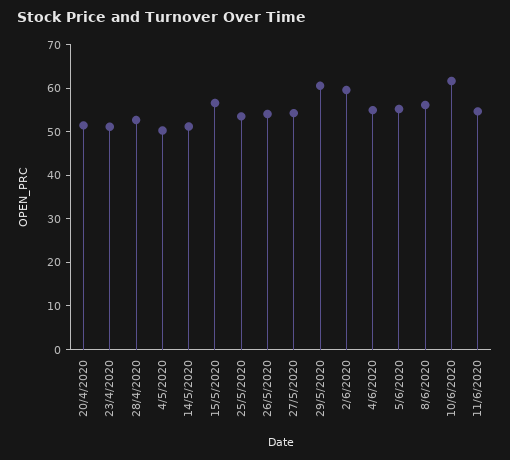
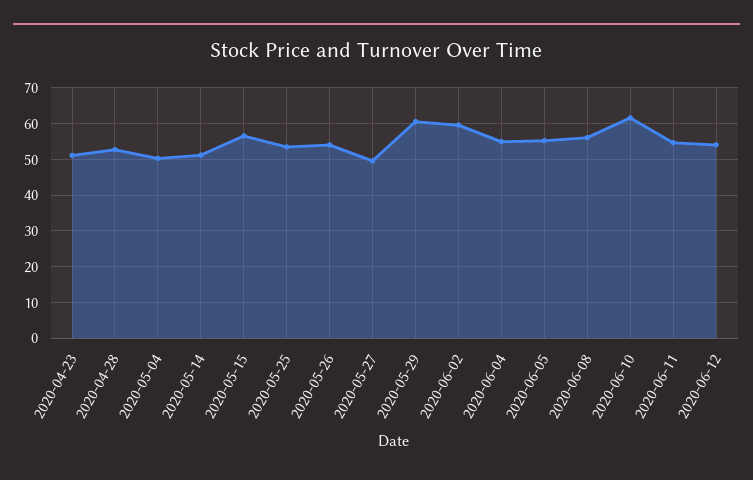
20/4/2020: 52 -> none
27/5/2020: 54 -> 50
2020-06-12: none -> 54

